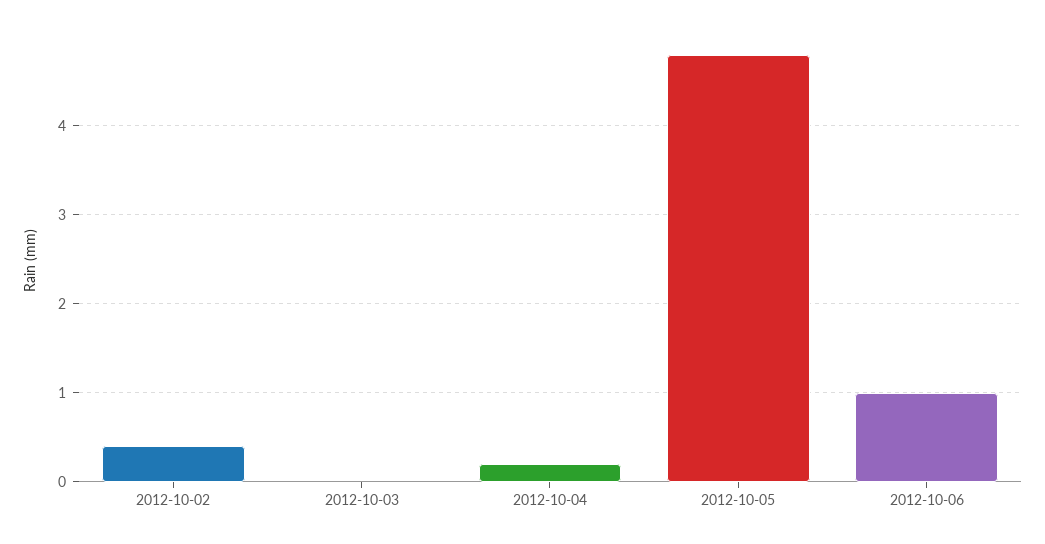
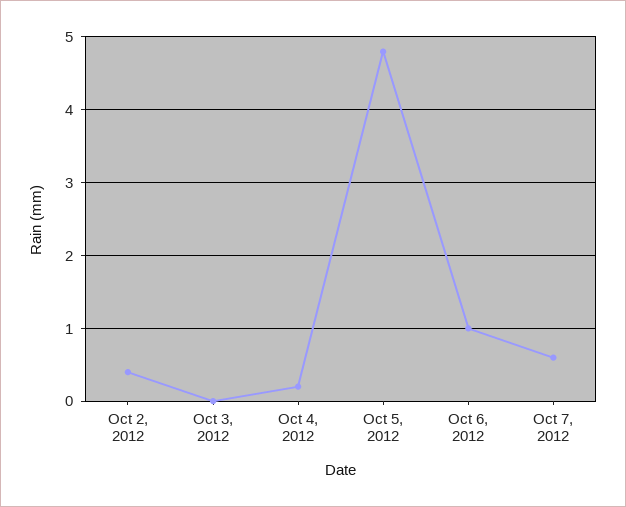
Oct 7, 2012: none -> 0.6

